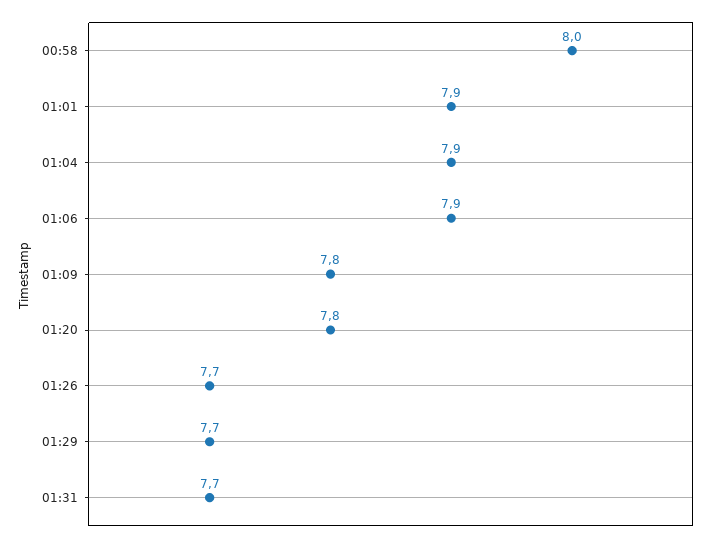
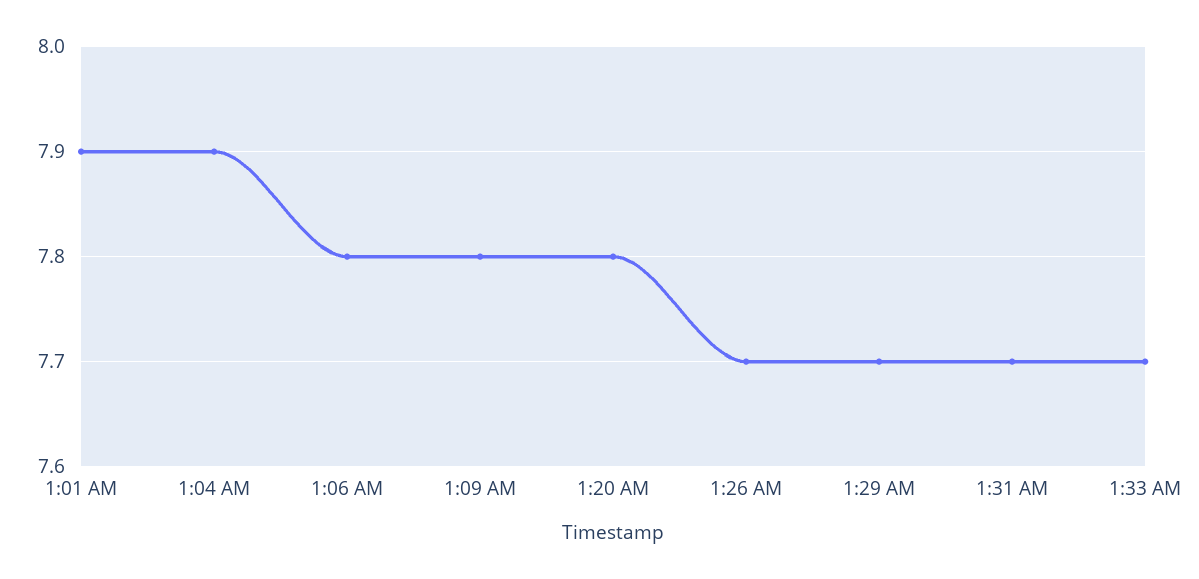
00:58: 8 -> none
01:06: 7.9 -> 7.8
1:33 AM: none -> 7.7

